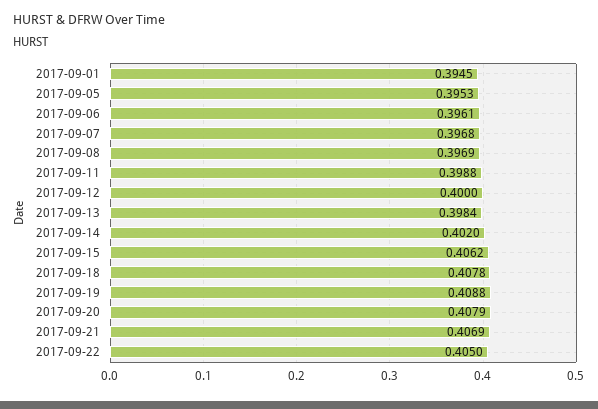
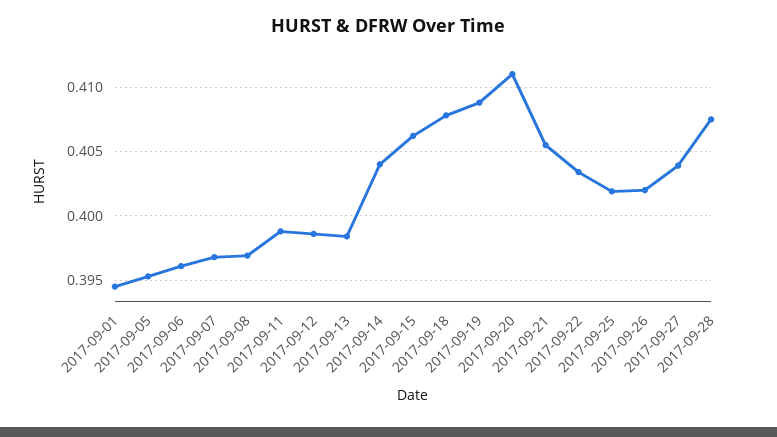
2017-09-12: 0.4 -> 0.3985
2017-09-14: 0.402 -> 0.404
2017-09-20: 0.4079 -> 0.411
2017-09-21: 0.4069 -> 0.4055
2017-09-22: 0.405 -> 0.4035
2017-09-25: none -> 0.402
2017-09-26: none -> 0.402
2017-09-27: none -> 0.404
2017-09-28: none -> 0.4075

